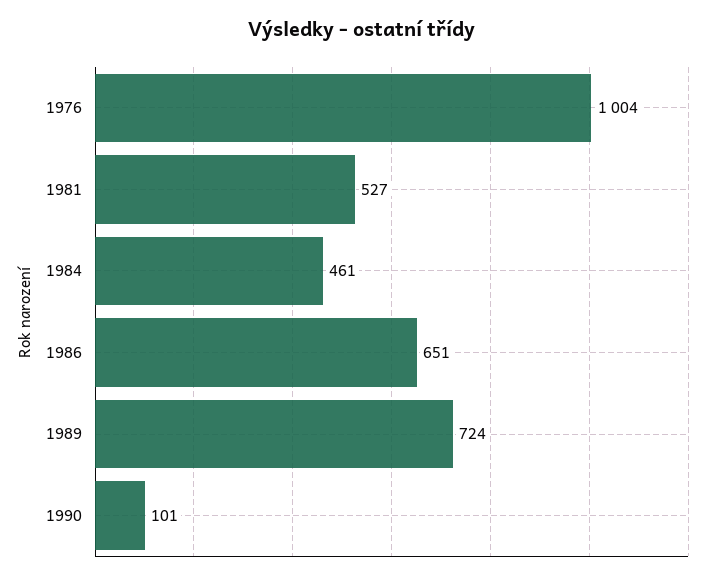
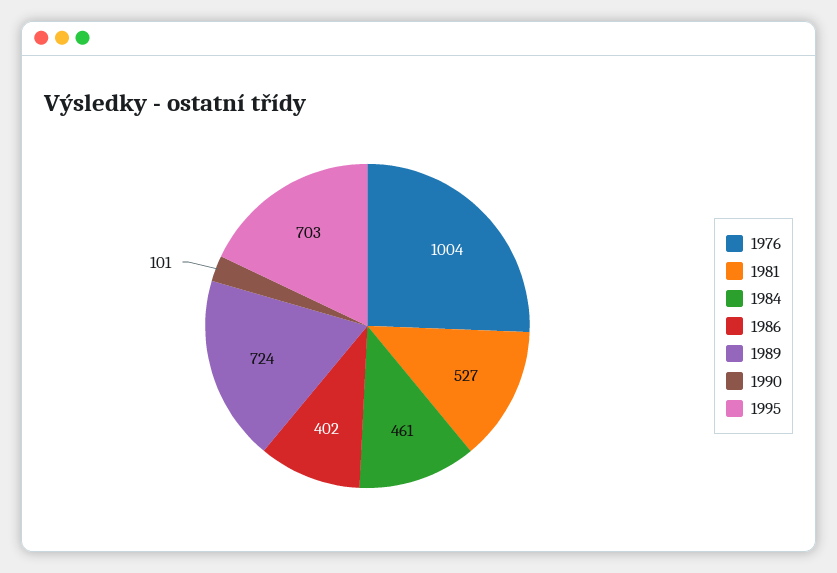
1986: 651 -> 402
1995: none -> 703

